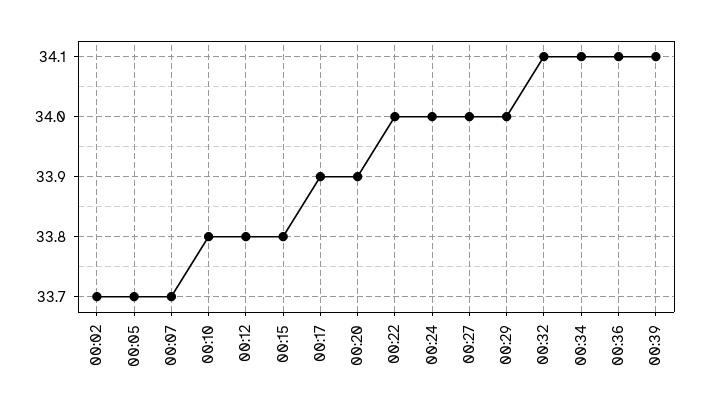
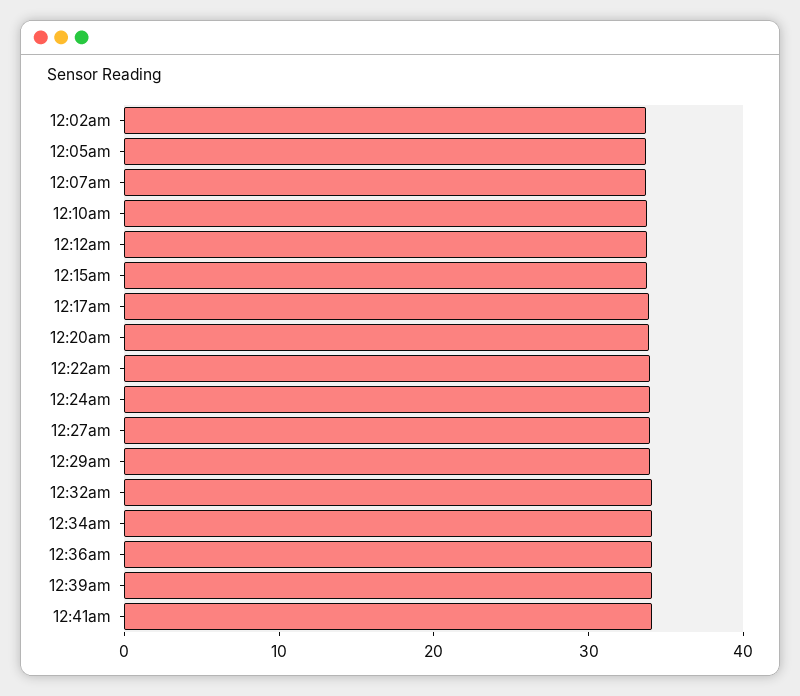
12:41am: none -> 34

